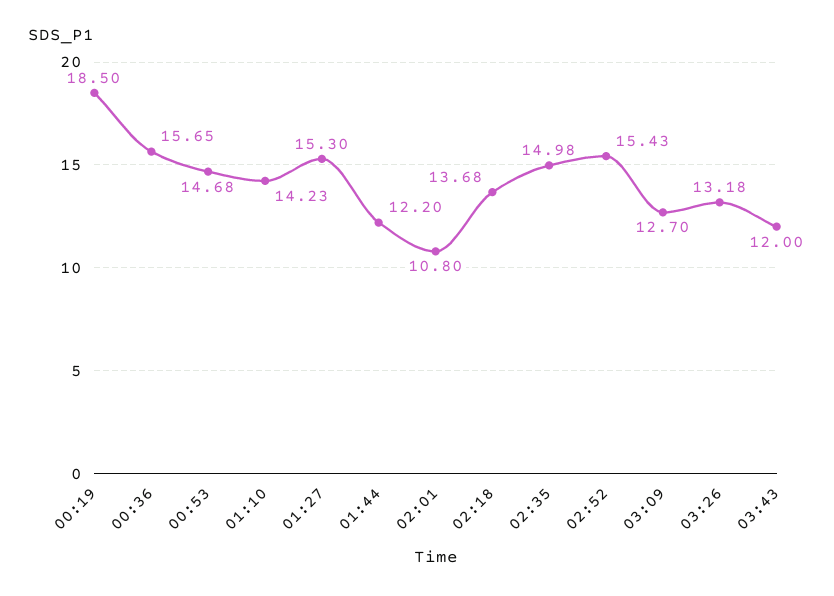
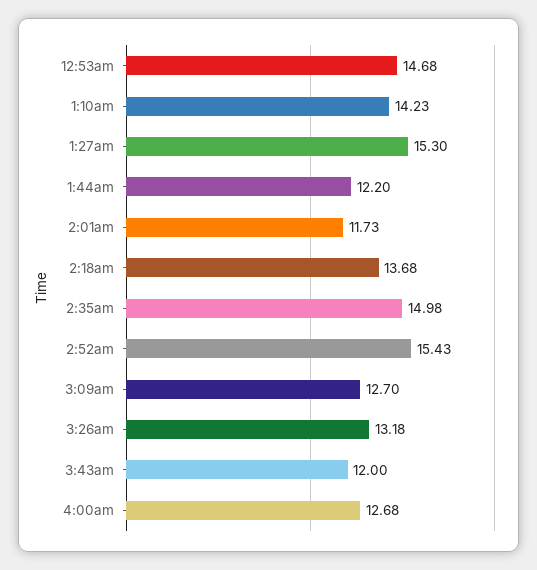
00:19: 18.5 -> none
00:36: 15.65 -> none
02:01: 10.8 -> 11.73
4:00am: none -> 12.68

